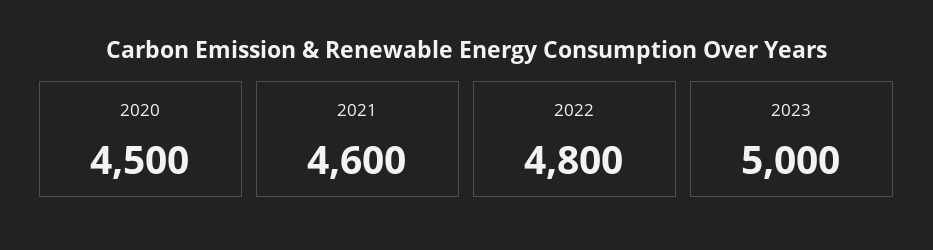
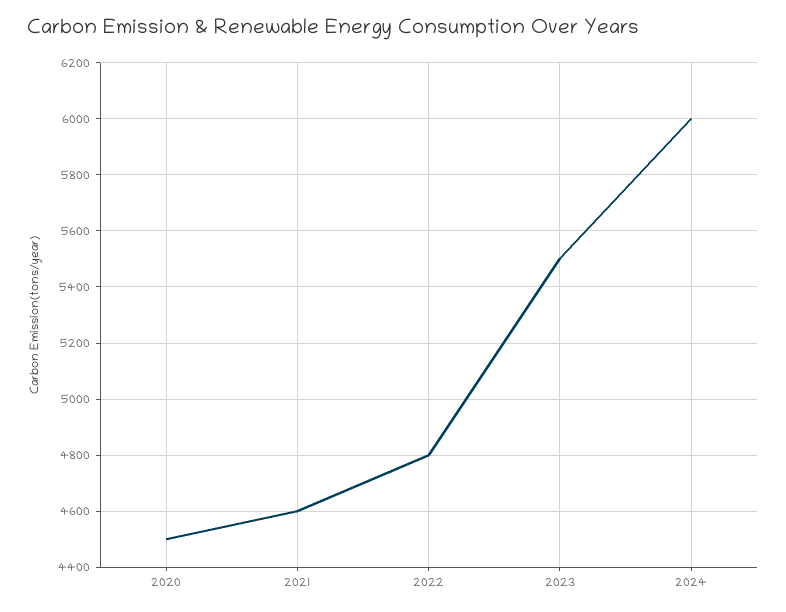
2023: 5000 -> 5500
2024: none -> 6000

